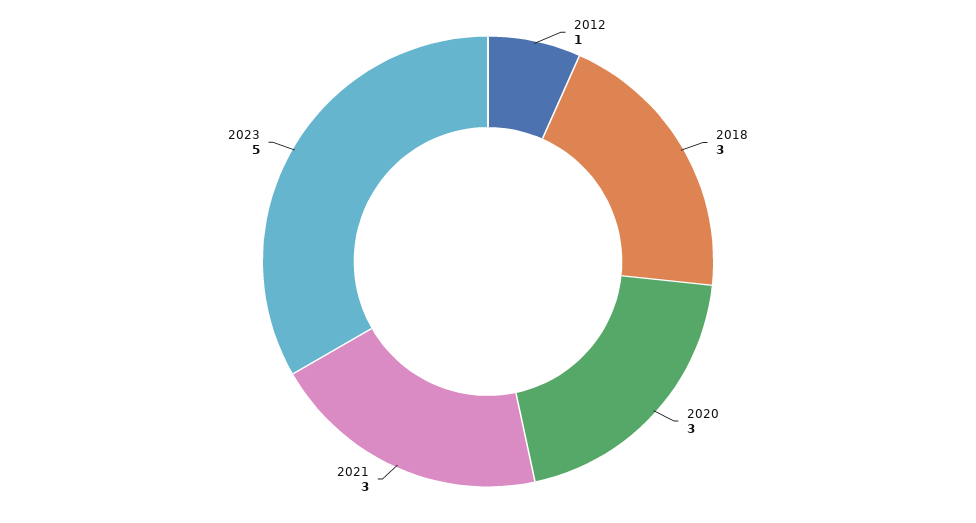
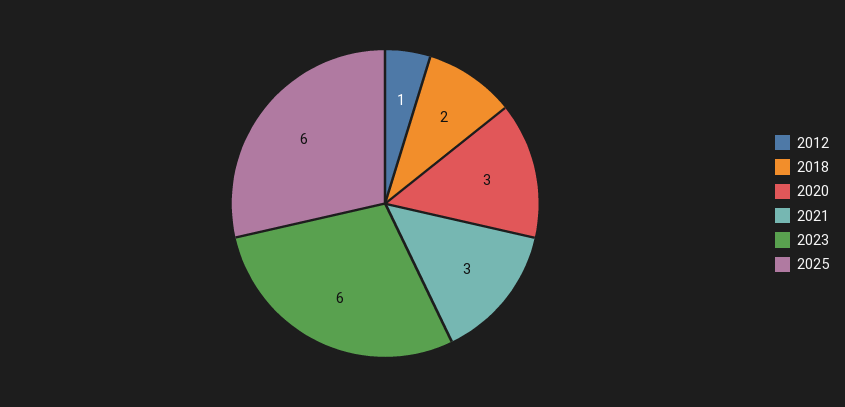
2018: 3 -> 2
2023: 5 -> 6
2025: none -> 6

